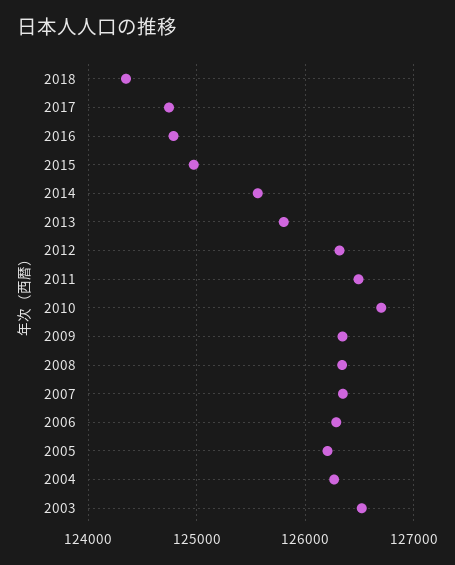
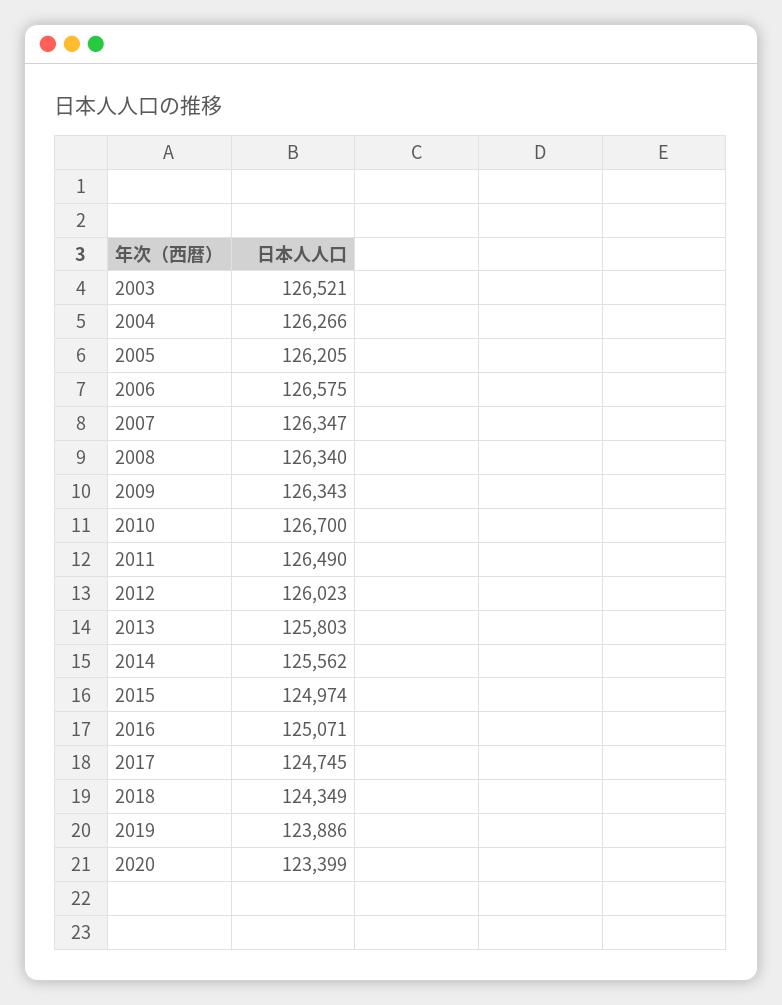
2016: 124800 -> 125071
2012: 126300 -> 126023
2006: 126300 -> 126575
2019: none -> 123886
2020: none -> 123399

